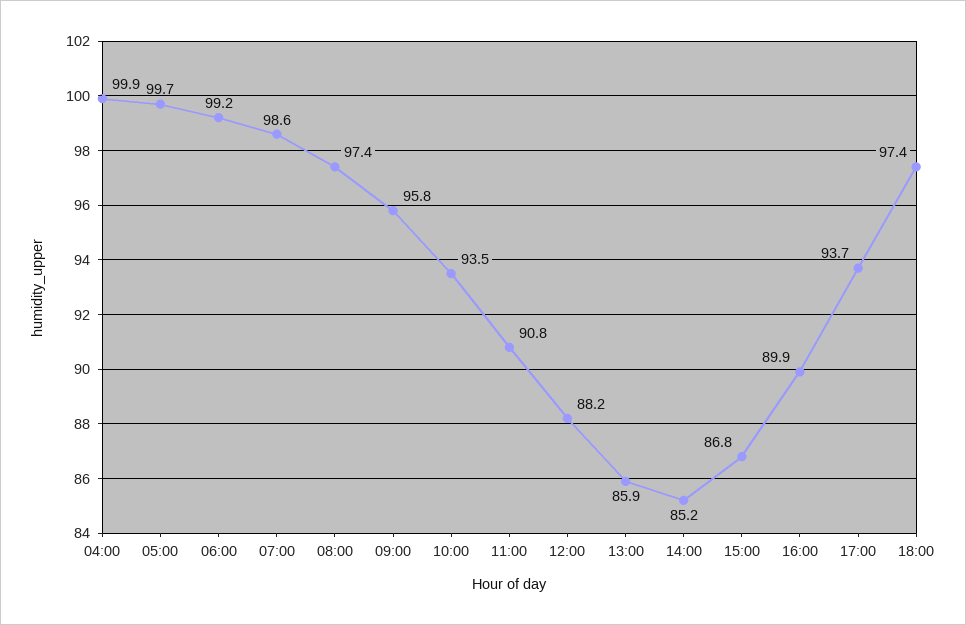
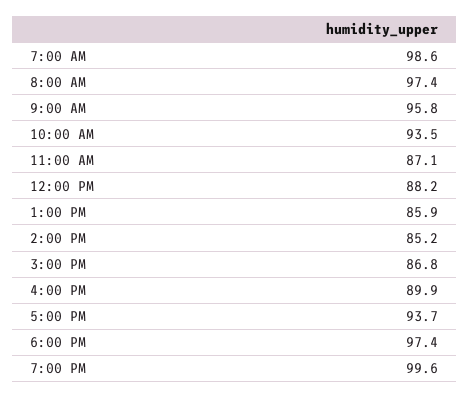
04:00: 99.9 -> none
05:00: 99.7 -> none
06:00: 99.2 -> none
11:00: 90.8 -> 87.1
7:00 PM: none -> 99.6

